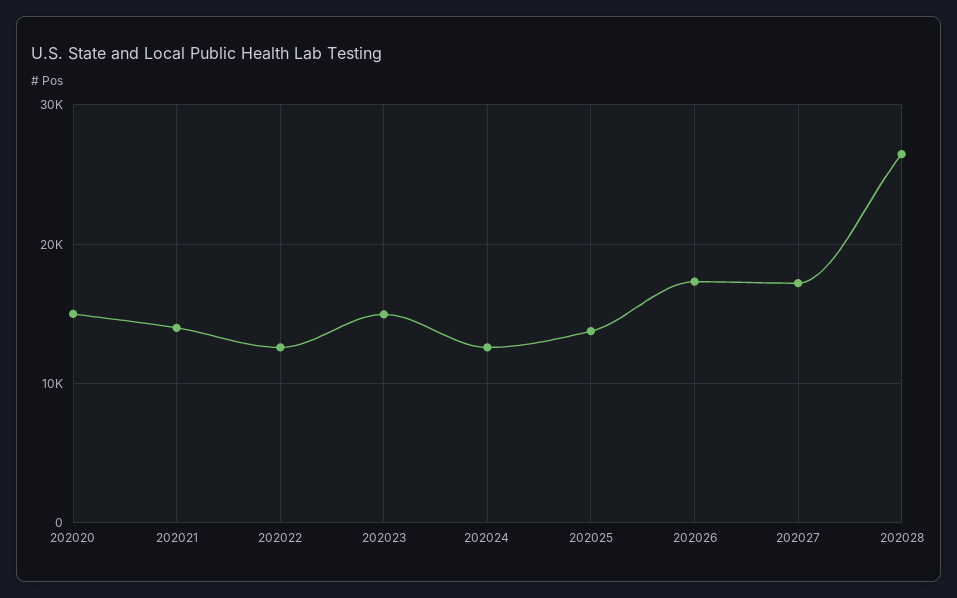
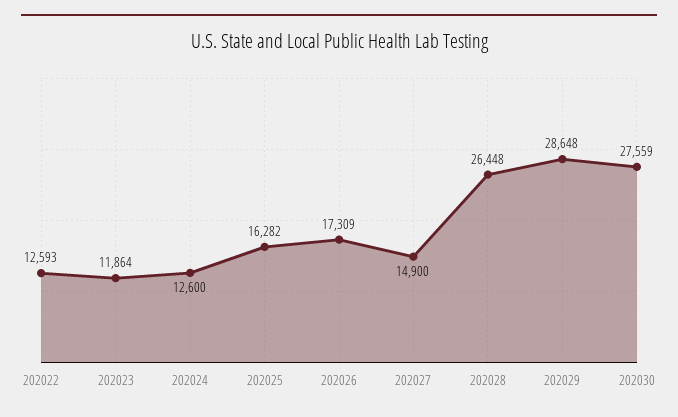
202020: 15000 -> none
202021: 14000 -> none
202023: 15000 -> 11864
202025: 14000 -> 16282
202027: 17000 -> 14900
202029: none -> 28648
202030: none -> 27559

